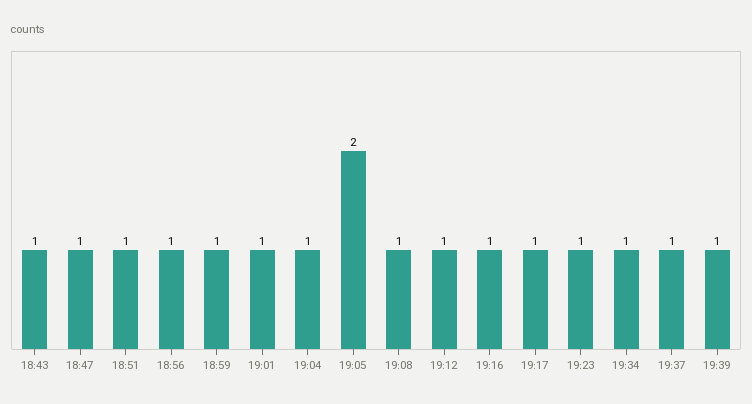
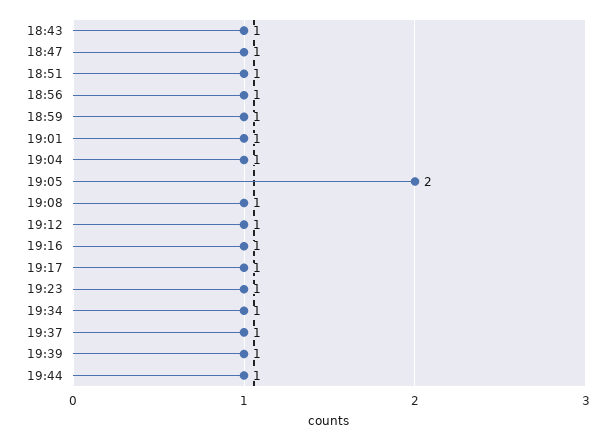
19:44: none -> 1

